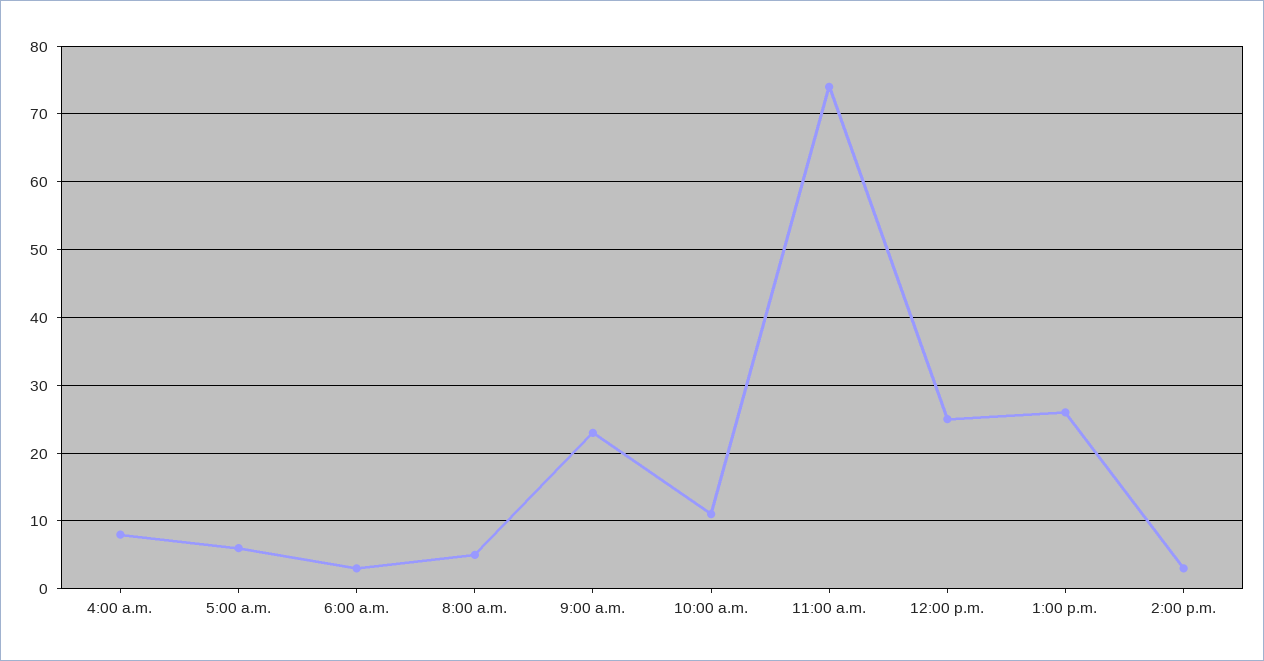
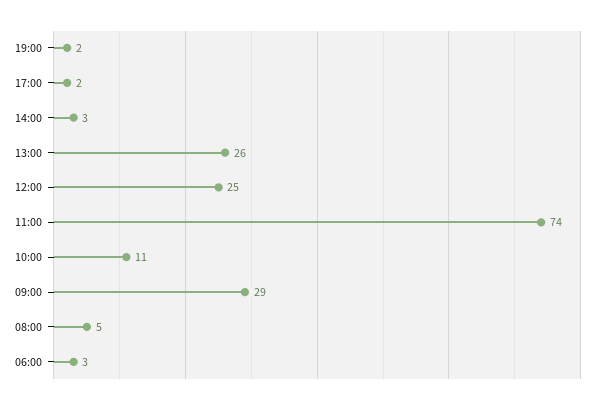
4:00 a.m.: 8 -> none
5:00 a.m.: 6 -> none
9:00 a.m.: 23 -> 29
19:00: none -> 2
17:00: none -> 2

